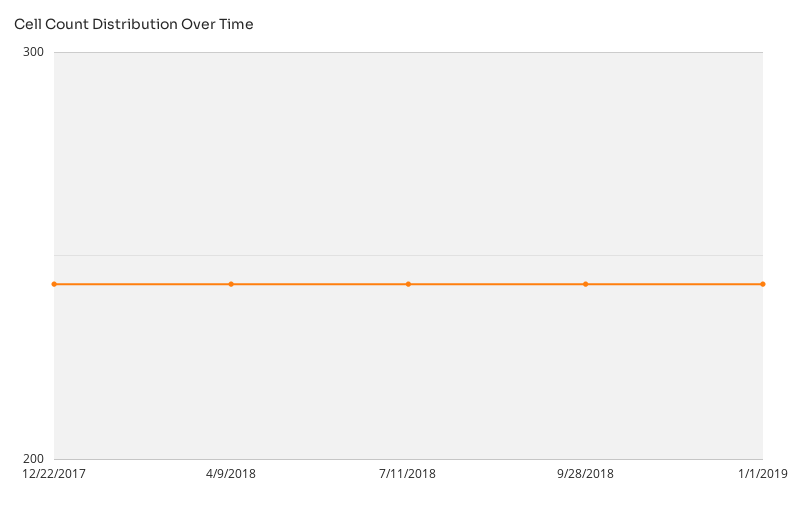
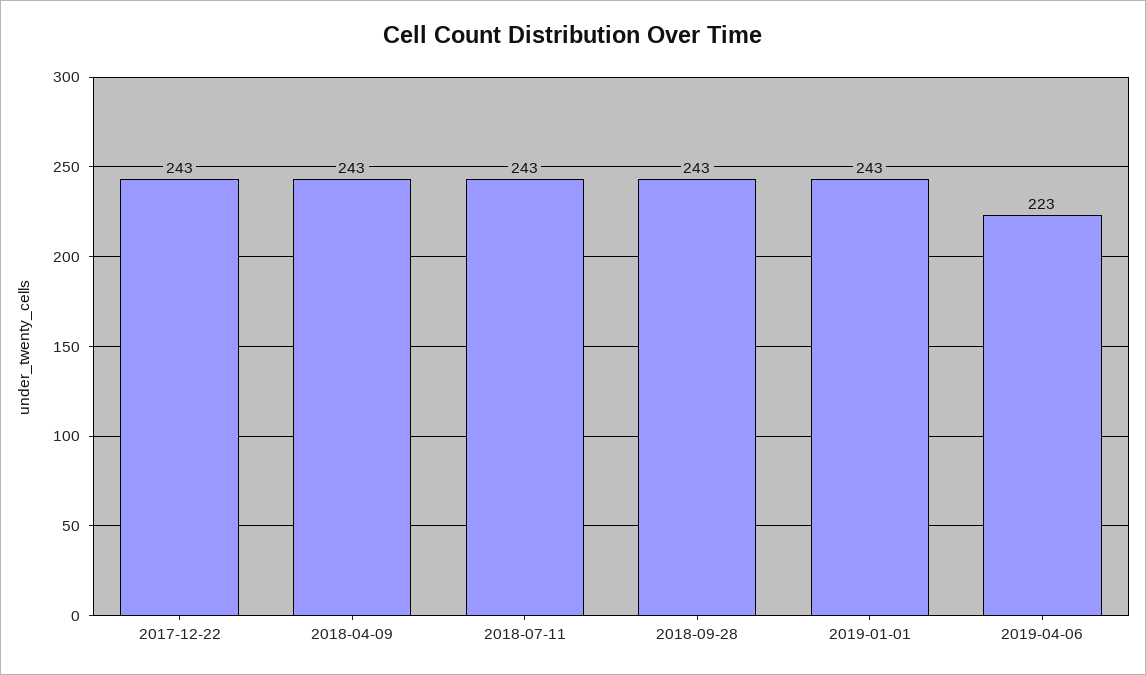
2019-04-06: none -> 223

